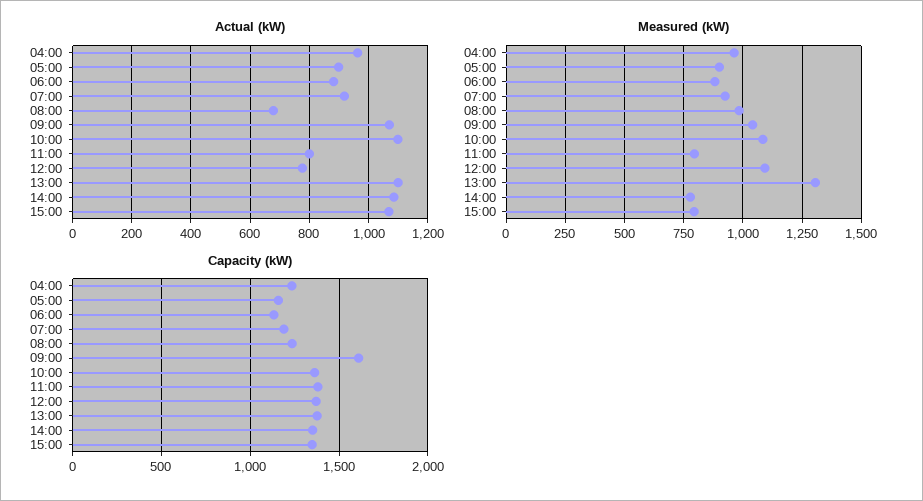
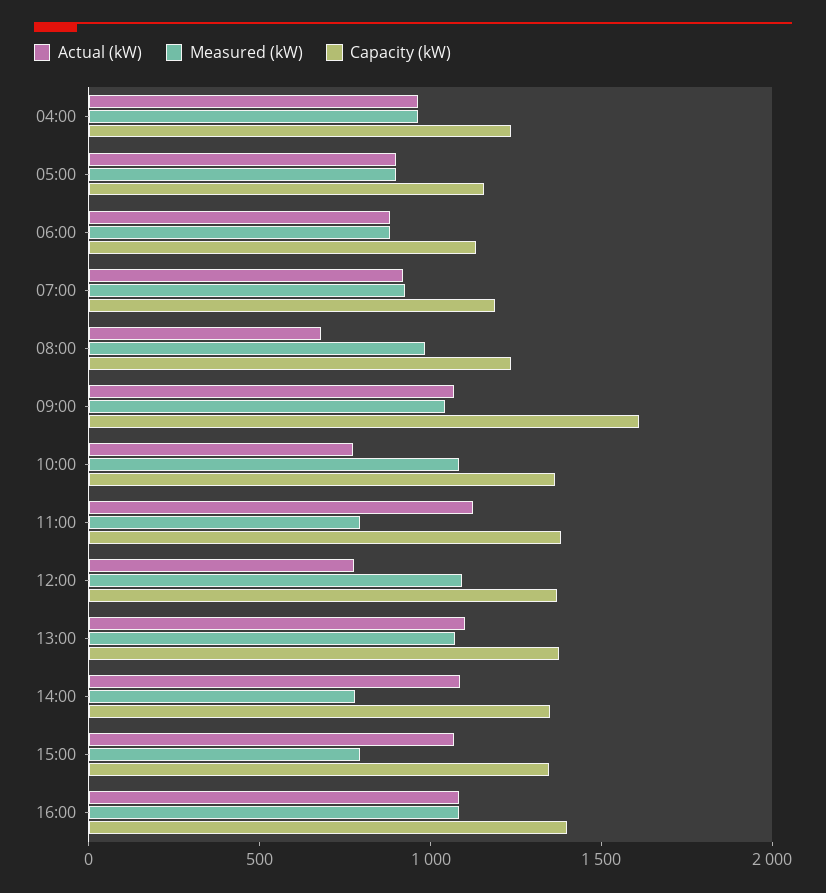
Actual (kW), 10:00: 1100 -> 800
Actual (kW), 11:00: 800 -> 1100
Measured (kW), 13:00: 1300 -> 1100
Actual (kW), 16:00: none -> 1100
Measured (kW), 16:00: none -> 1100
Capacity (kW), 16:00: none -> 1400

